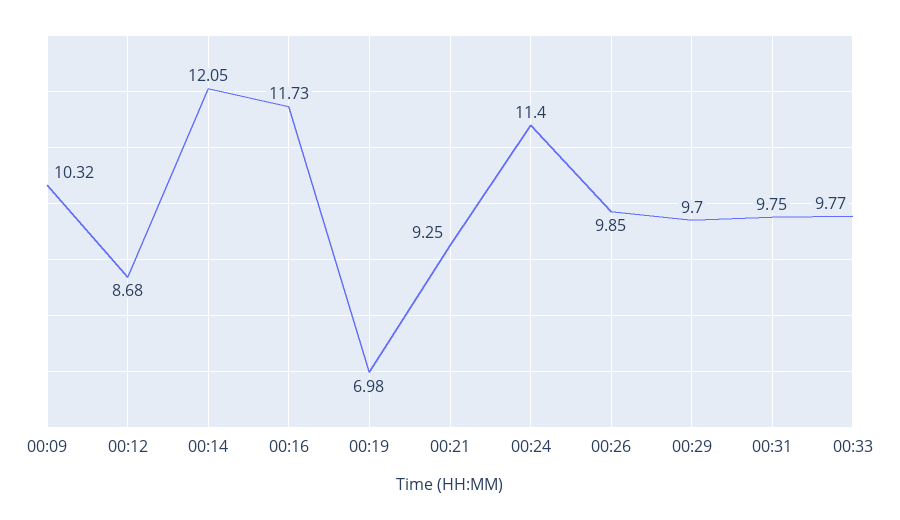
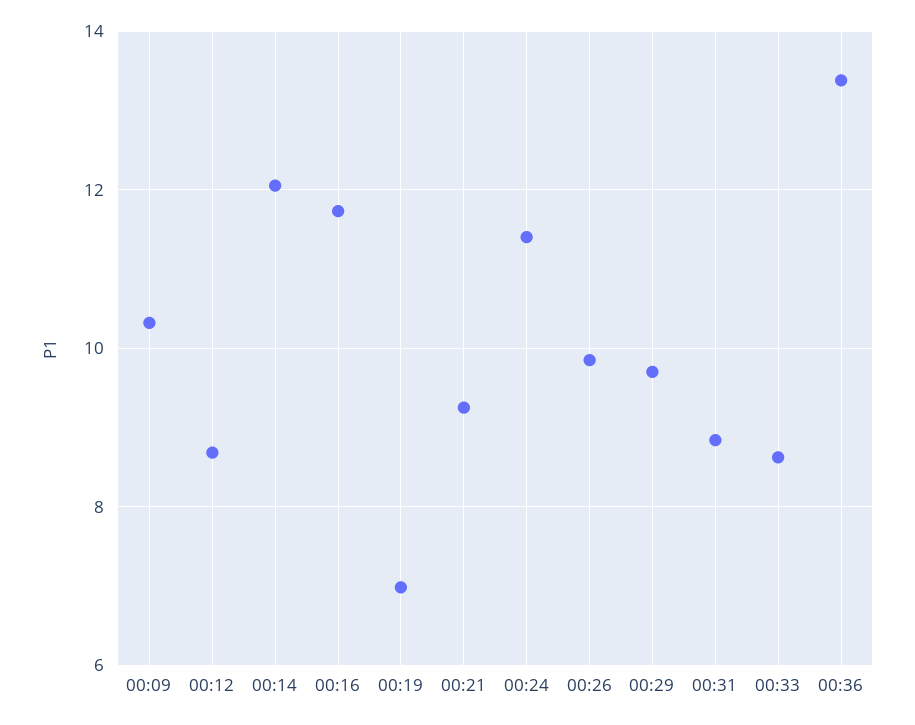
00:31: 9.75 -> 8.8
00:33: 9.77 -> 8.6
00:36: none -> 13.4

